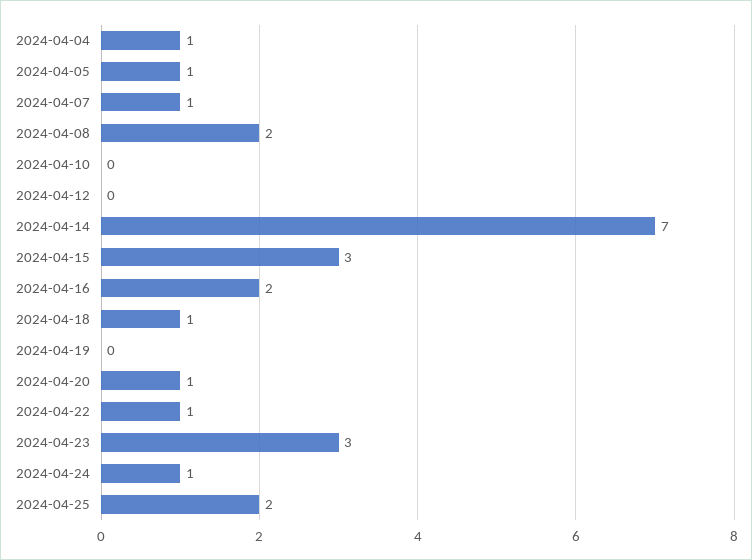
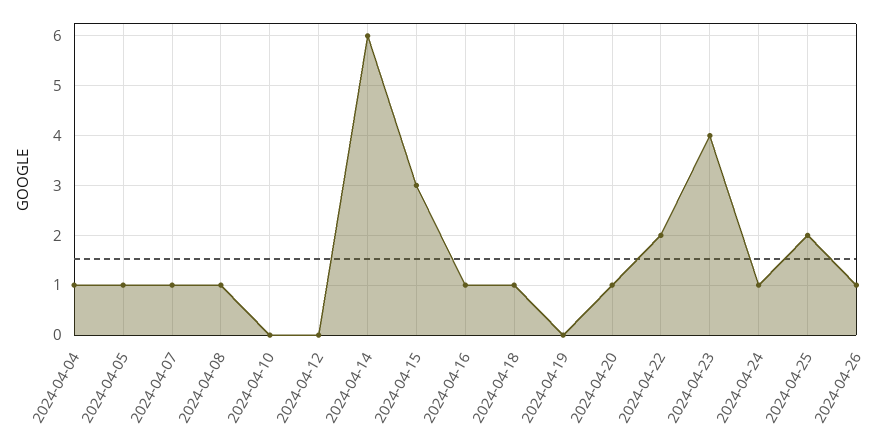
2024-04-08: 2 -> 1
2024-04-14: 7 -> 6
2024-04-16: 2 -> 1
2024-04-22: 1 -> 2
2024-04-23: 3 -> 4
2024-04-26: none -> 1

